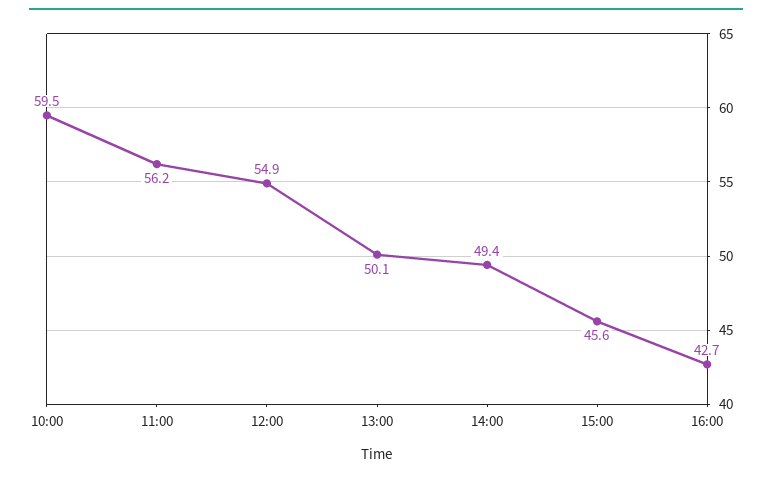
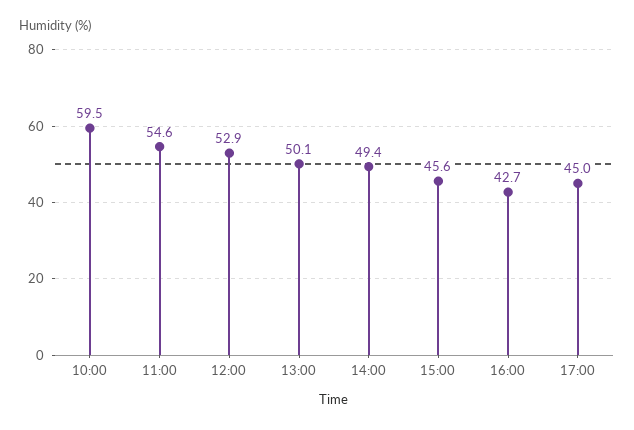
11:00: 56.2 -> 54.6
12:00: 54.9 -> 52.9
17:00: none -> 45

